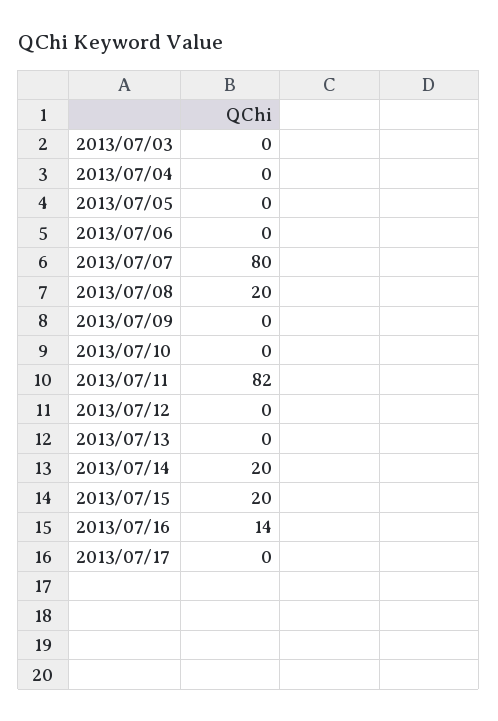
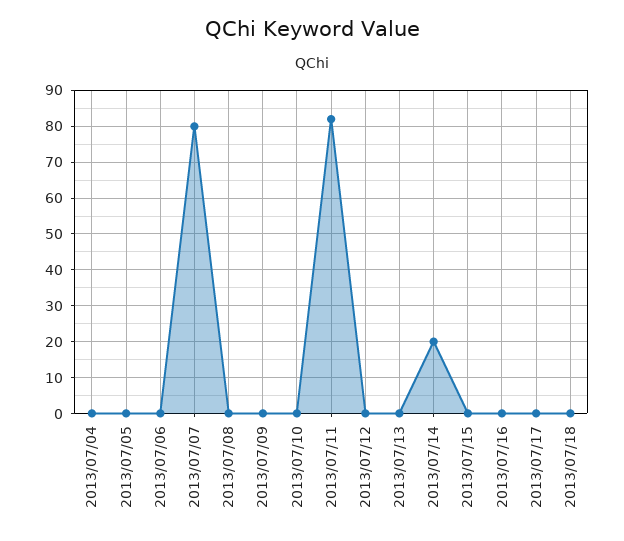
2013/07/03: 0 -> none
2013/07/08: 20 -> 0
2013/07/15: 20 -> 0
2013/07/16: 14 -> 0
2013/07/18: none -> 0

